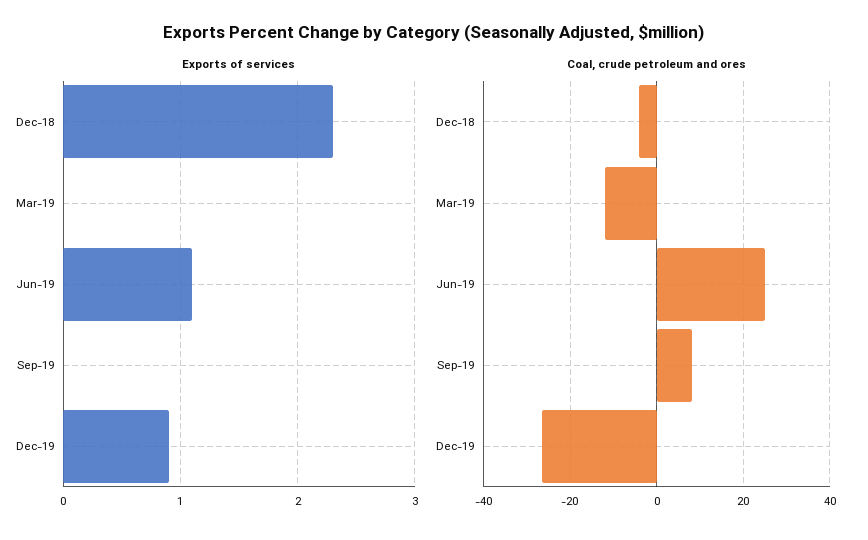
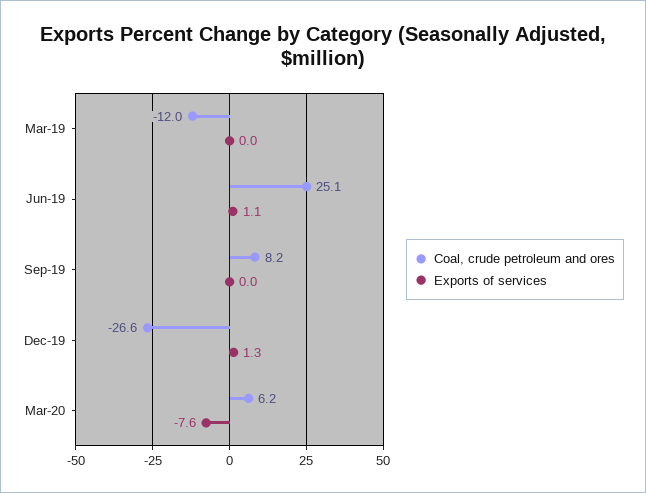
Exports of services, Dec-18: 2.3 -> none
Exports of services, Dec-19: 0.9 -> 1.3
Coal, crude petroleum and ores, Dec-18: -4 -> none
Coal, crude petroleum and ores, Mar-20: none -> 6.2
Exports of services, Mar-20: none -> -7.6

